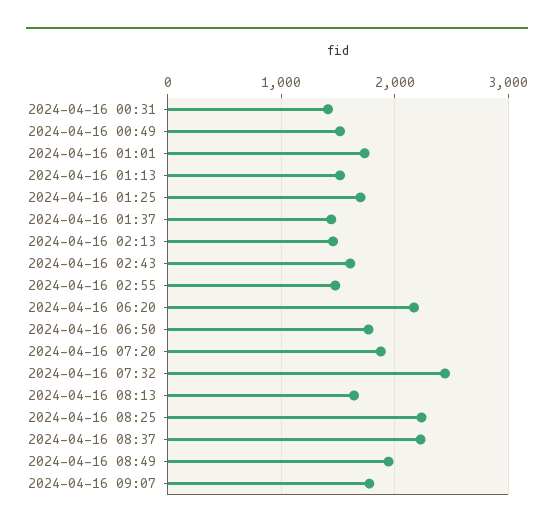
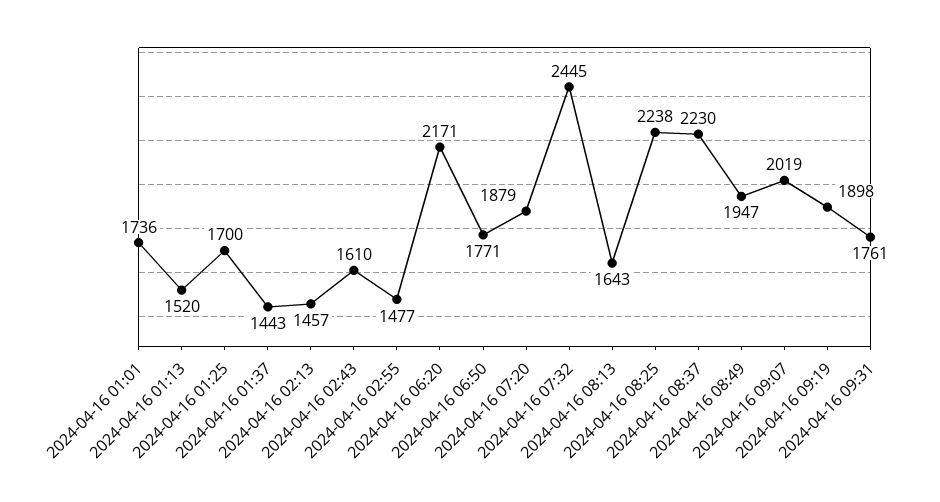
2024-04-16 00:31: 1400 -> none
2024-04-16 00:49: 1500 -> none
2024-04-16 09:07: 1800 -> 2019
2024-04-16 09:19: none -> 1898
2024-04-16 09:31: none -> 1761

